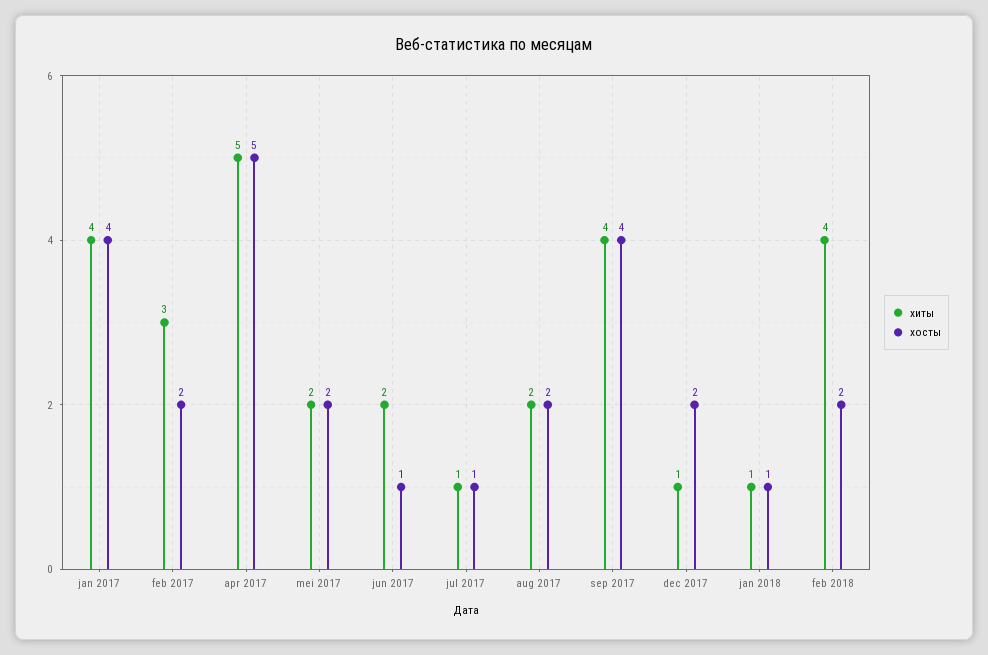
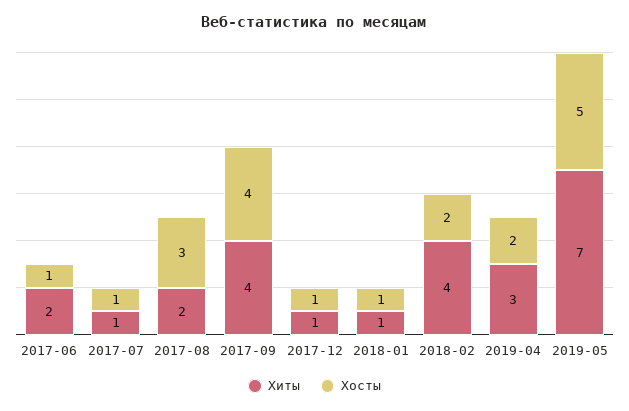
хиты, jan 2017: 4 -> none
хосты, jan 2017: 4 -> none
хиты, feb 2017: 3 -> none
хосты, feb 2017: 2 -> none
хиты, apr 2017: 5 -> none
хосты, apr 2017: 5 -> none
хиты, mei 2017: 2 -> none
хосты, mei 2017: 2 -> none
хосты, aug 2017: 2 -> 3
хосты, dec 2017: 2 -> 1
хиты, 2019-04: none -> 3
хосты, 2019-04: none -> 2
хиты, 2019-05: none -> 7
хосты, 2019-05: none -> 5

